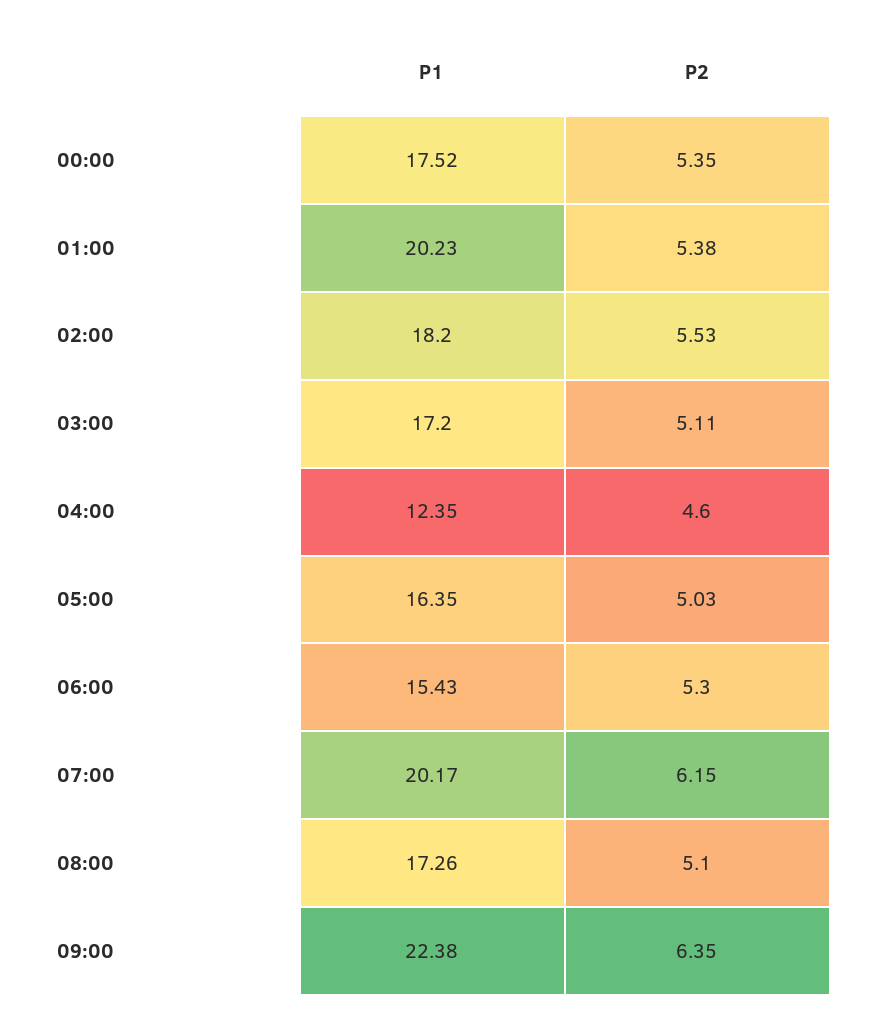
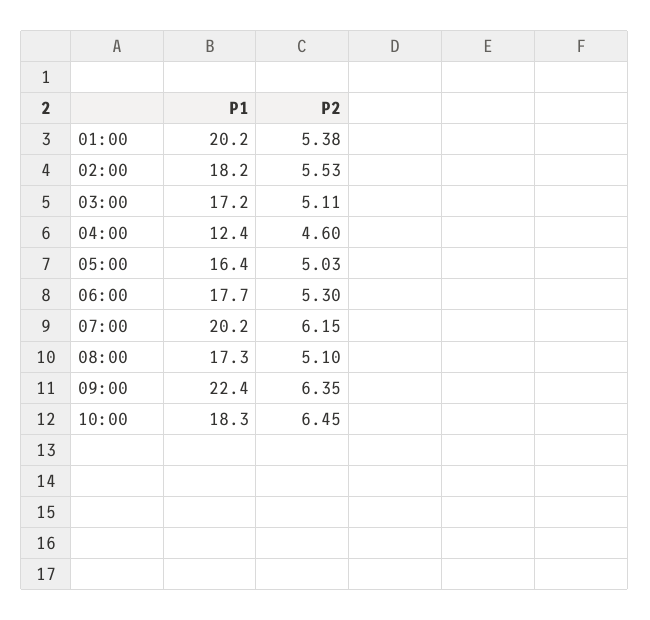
P1, 00:00: 17.52 -> none
P2, 00:00: 5.35 -> none
P1, 06:00: 15.43 -> 17.7
P1, 10:00: none -> 18.3
P2, 10:00: none -> 6.45

